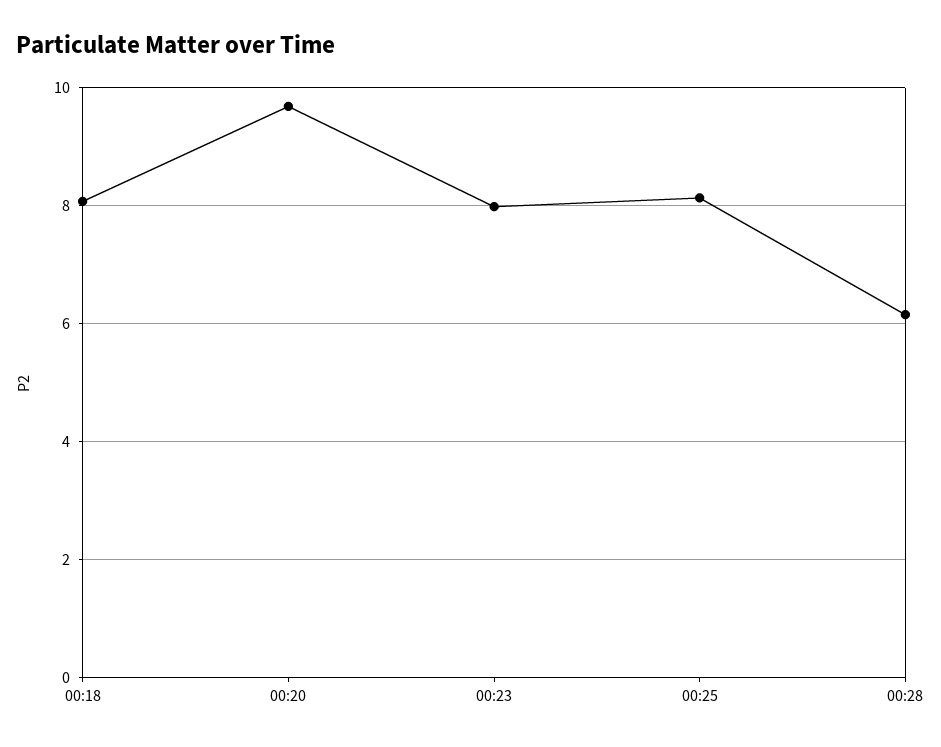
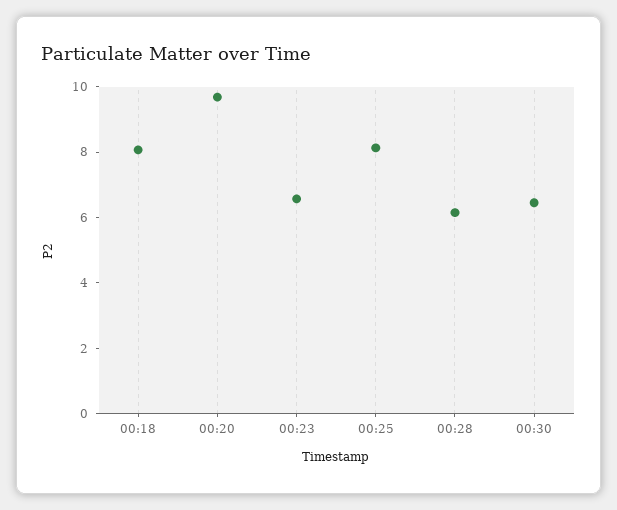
00:23: 8 -> 6.5
00:30: none -> 6.5

